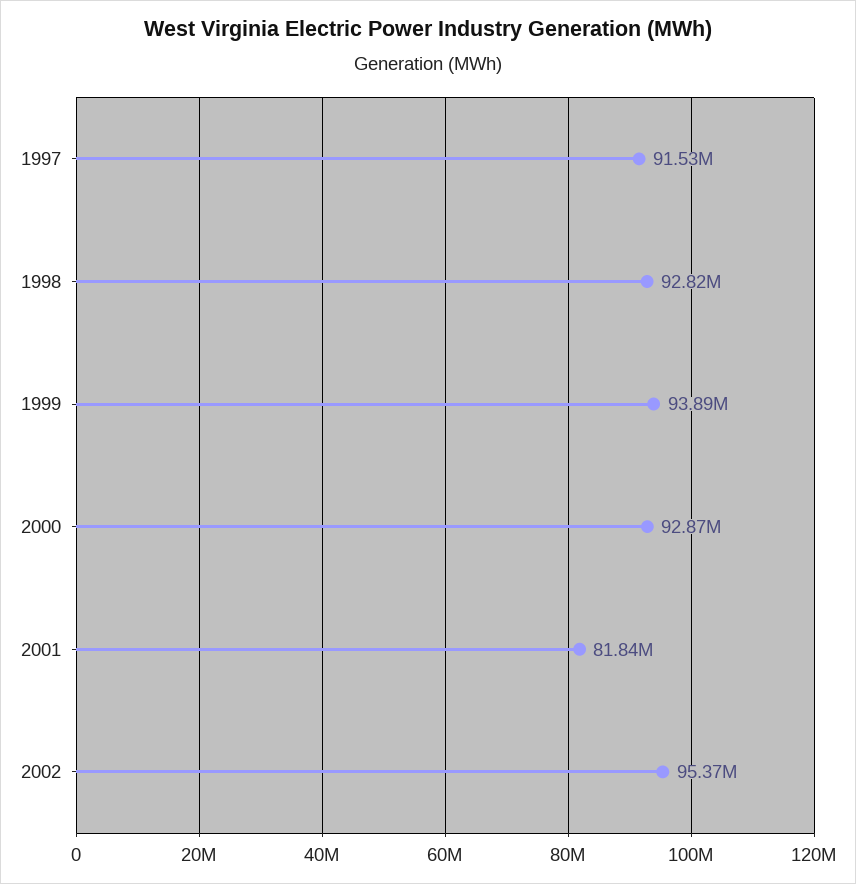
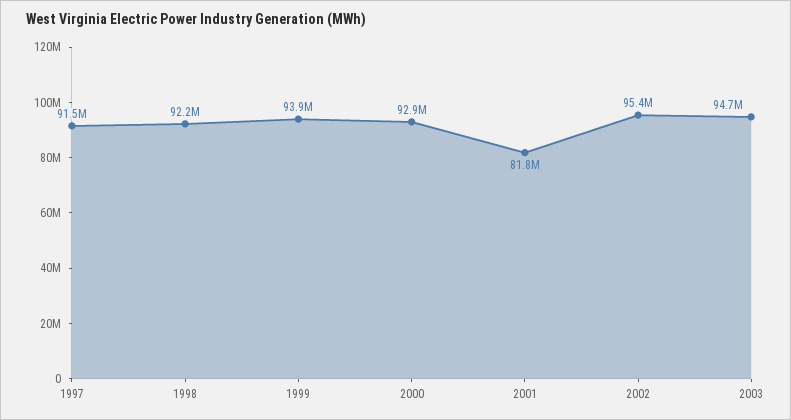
1998: 92820000 -> 92200000
2003: none -> 94700000

